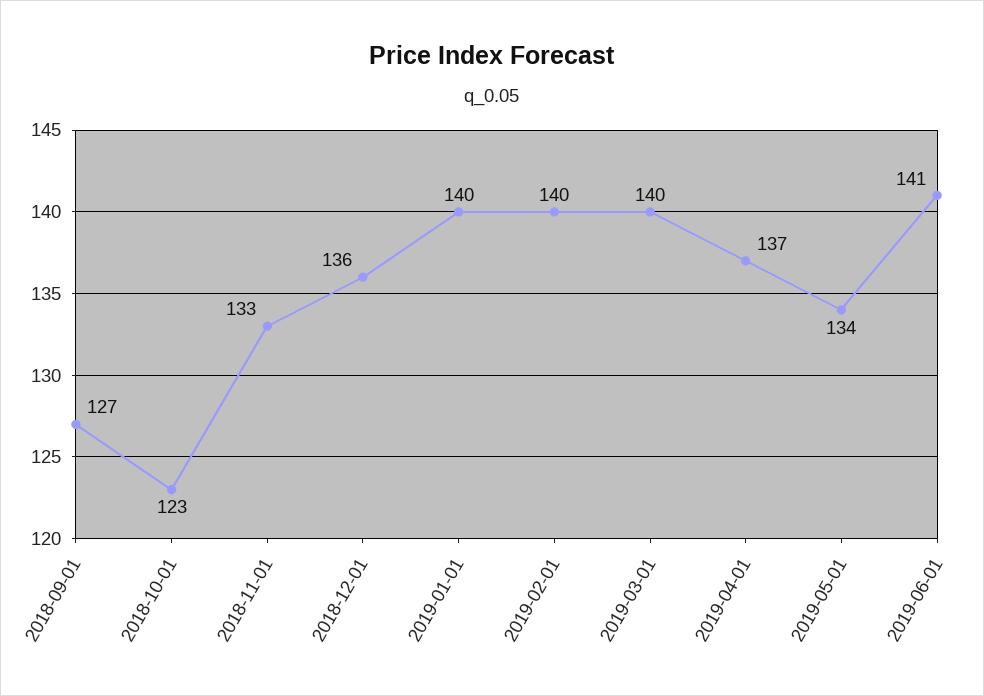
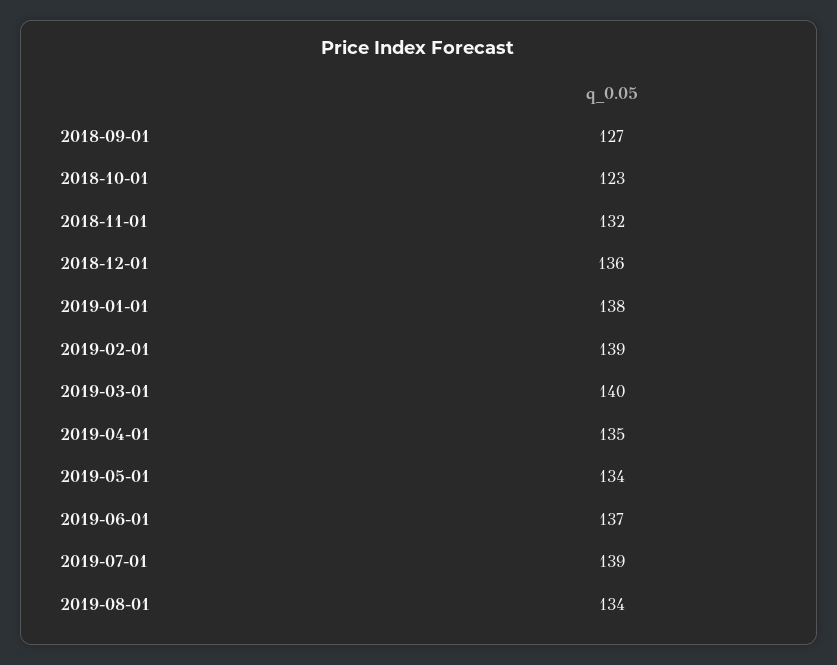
2018-11-01: 133 -> 132
2019-01-01: 140 -> 138
2019-02-01: 140 -> 139
2019-04-01: 137 -> 135
2019-06-01: 141 -> 137
2019-07-01: none -> 139
2019-08-01: none -> 134

